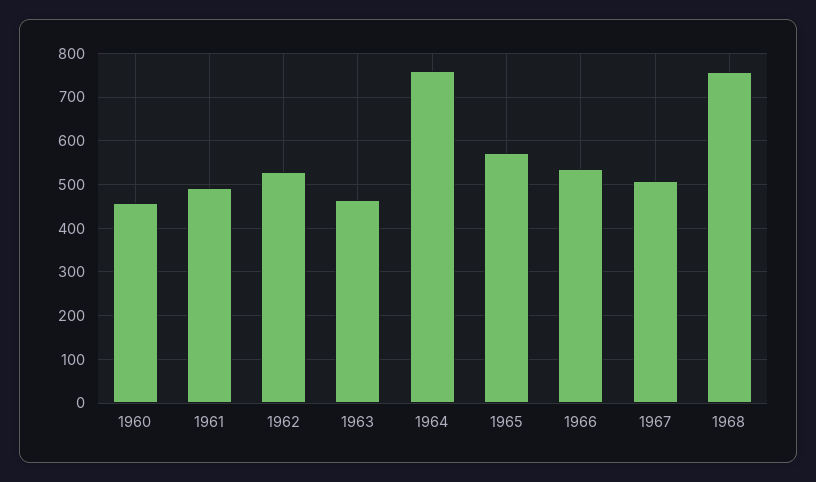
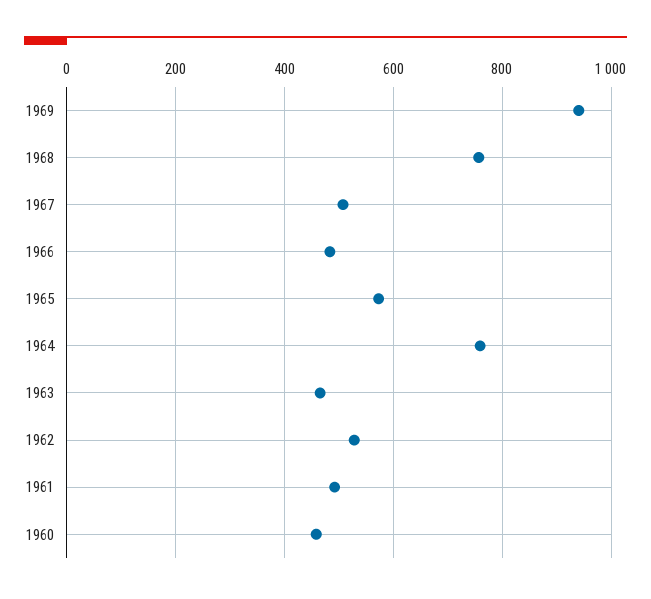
1966: 540 -> 480
1969: none -> 940

